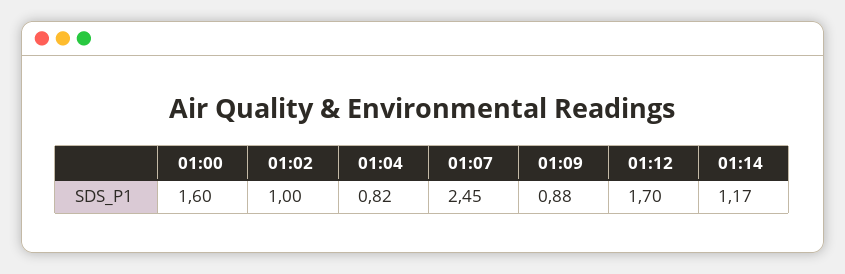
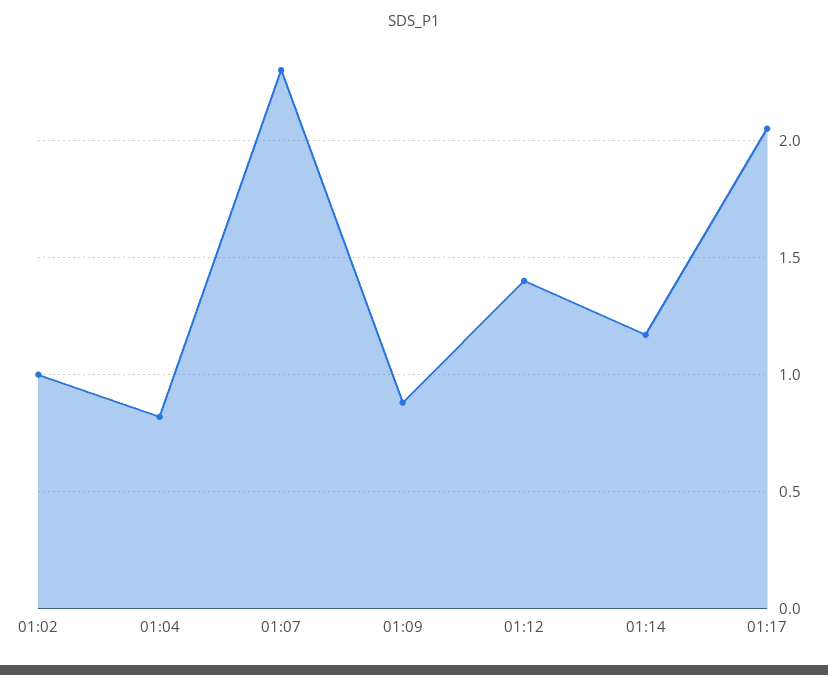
01:00: 1.6 -> none
01:07: 2.45 -> 2.3
01:12: 1.7 -> 1.4
01:17: none -> 2.05

